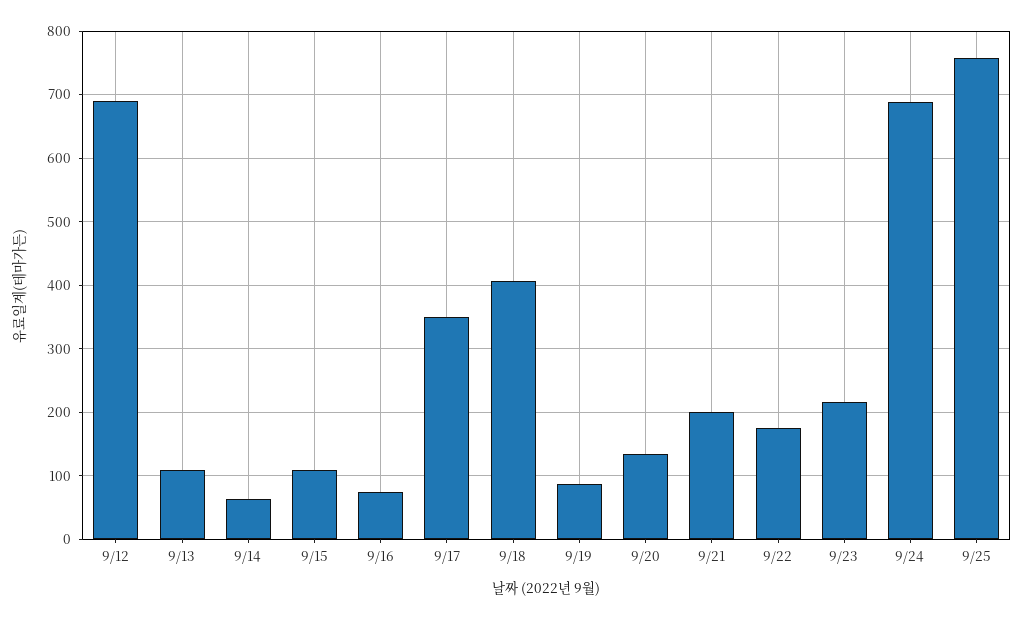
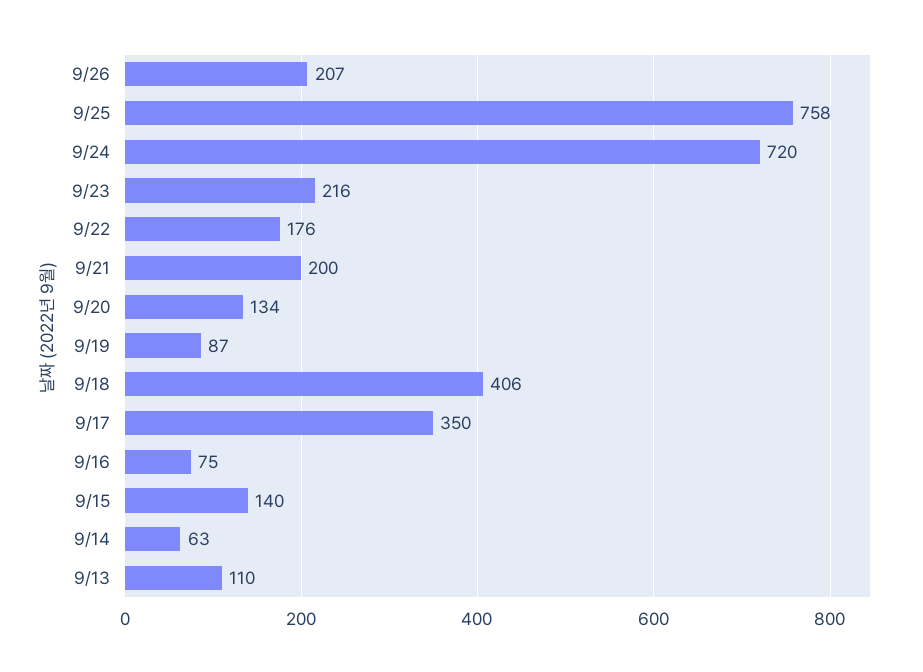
9/12: 690 -> none
9/15: 110 -> 140
9/24: 690 -> 720
9/26: none -> 207

